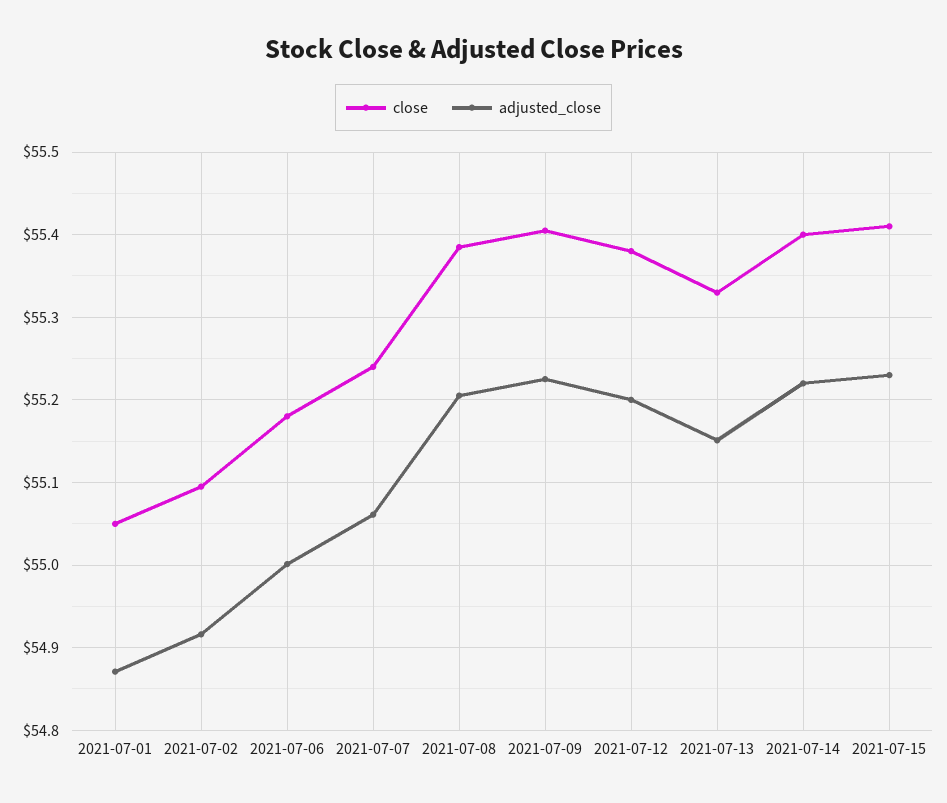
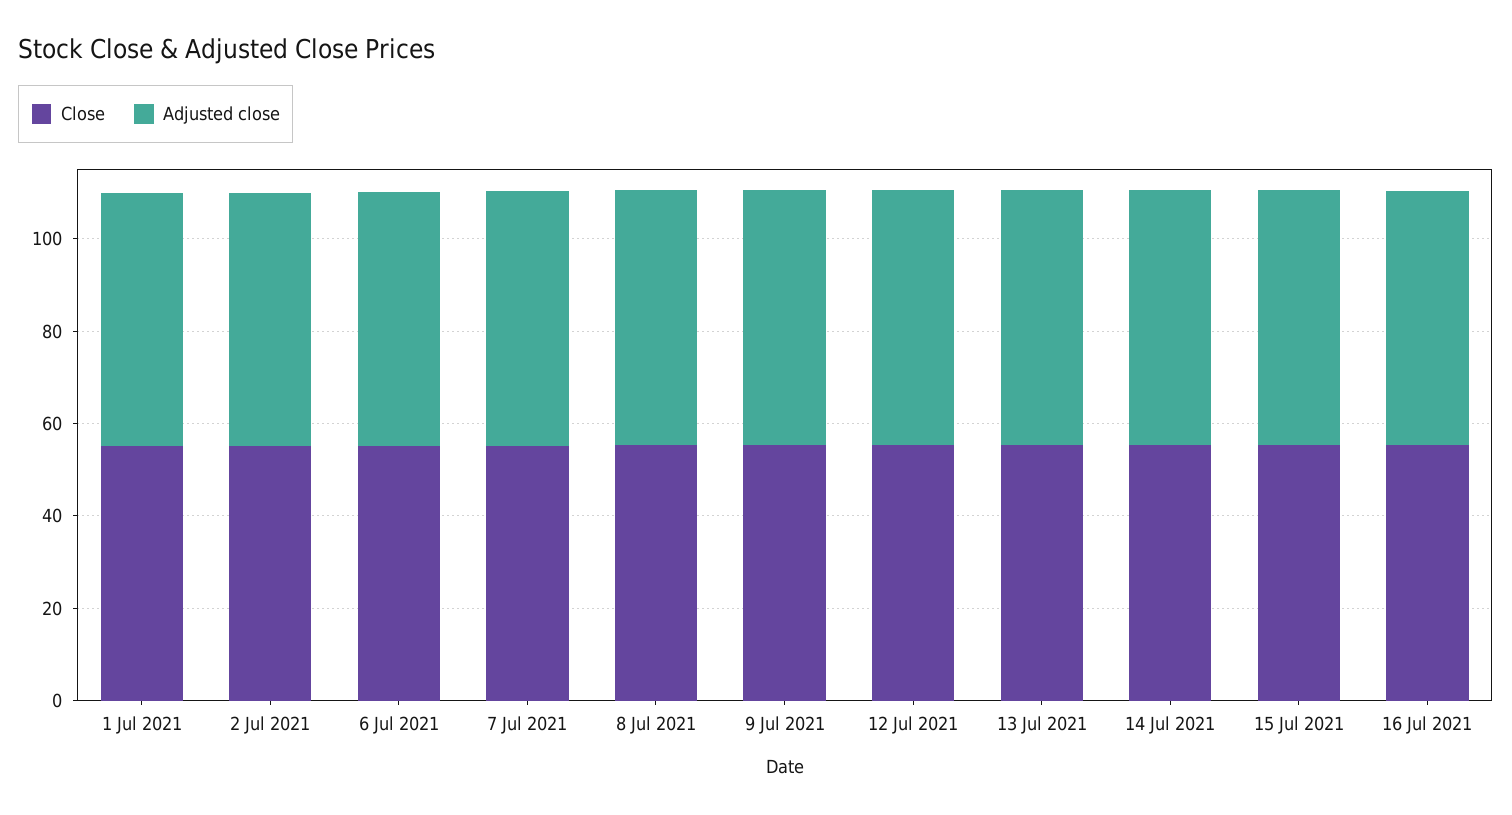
close, 16 Jul 2021: none -> 55
adjusted_close, 16 Jul 2021: none -> 55

